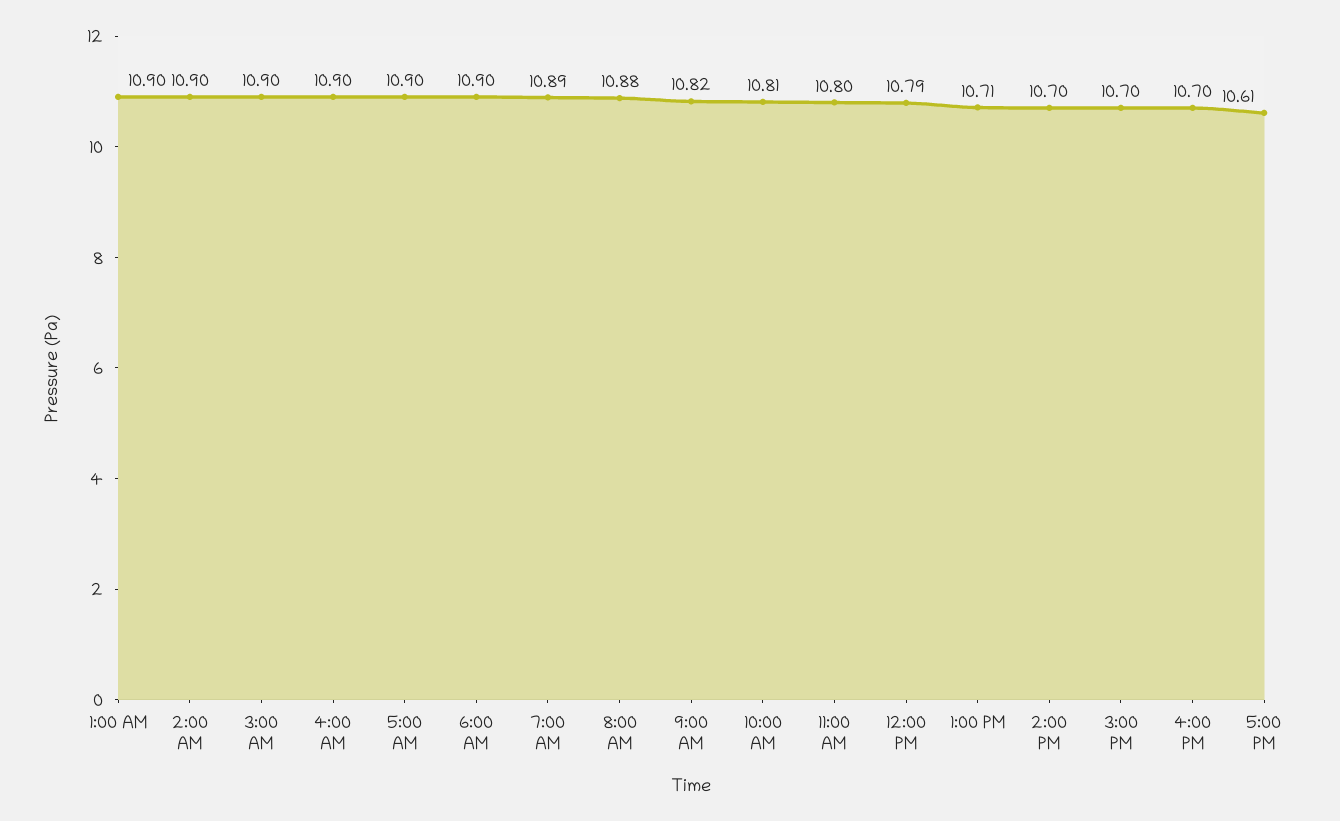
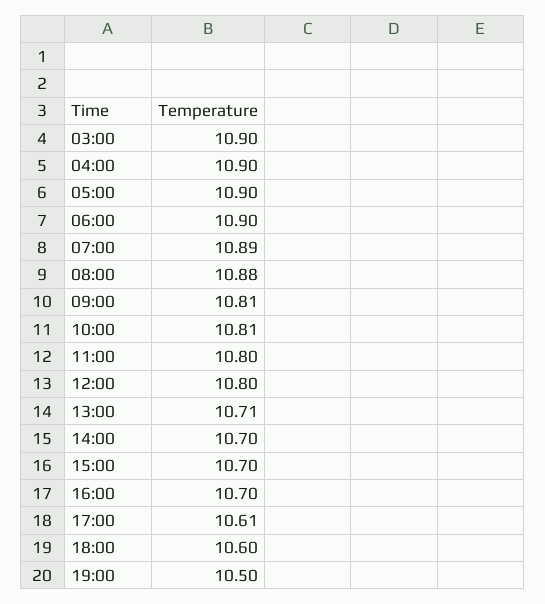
1:00 AM: 10.9 -> none
2:00 AM: 10.9 -> none
9:00 AM: 10.82 -> 10.81
12:00 PM: 10.79 -> 10.8
18:00: none -> 10.6
19:00: none -> 10.5

